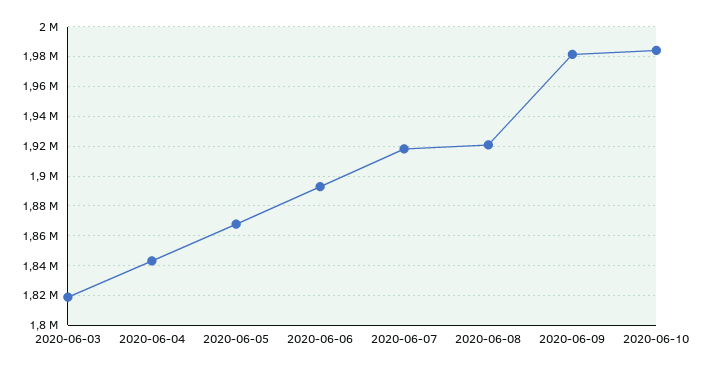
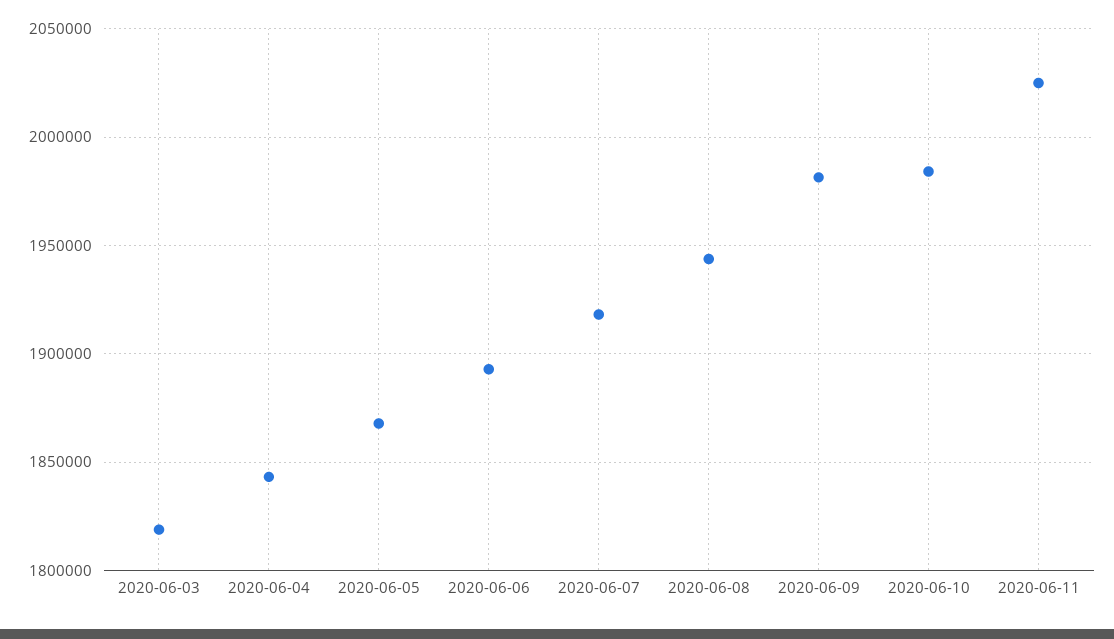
2020-06-08: 1920000 -> 1945000
2020-06-11: none -> 2025000

